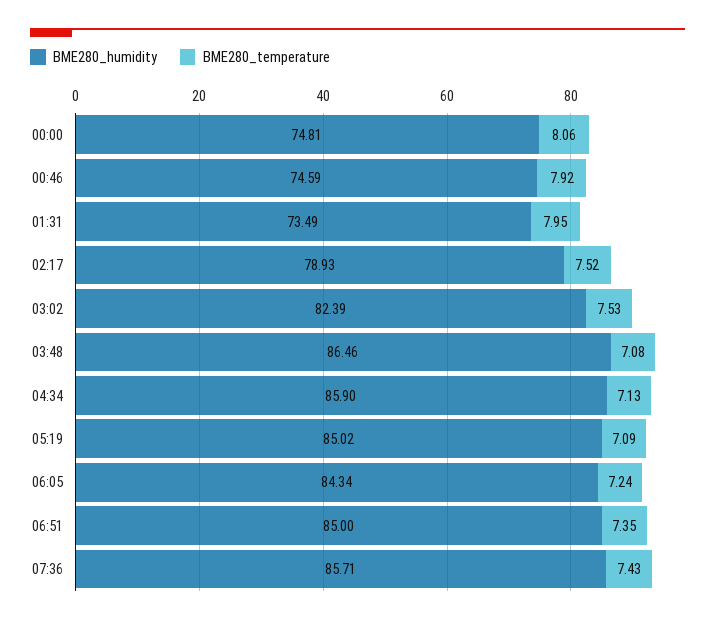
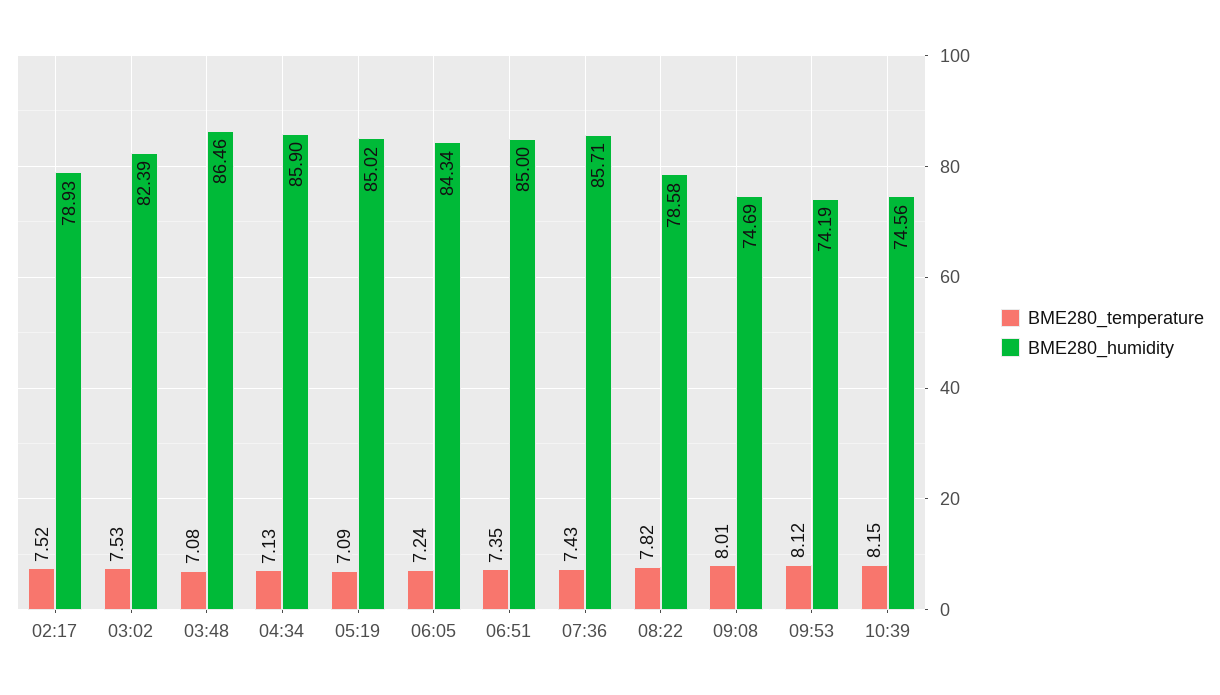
BME280_humidity, 00:00: 74.81 -> none
BME280_temperature, 00:00: 8.06 -> none
BME280_humidity, 00:46: 74.59 -> none
BME280_temperature, 00:46: 7.92 -> none
BME280_humidity, 01:31: 73.49 -> none
BME280_temperature, 01:31: 7.95 -> none
BME280_temperature, 08:22: none -> 7.82
BME280_humidity, 08:22: none -> 78.58
BME280_temperature, 09:08: none -> 8.01
BME280_humidity, 09:08: none -> 74.69
BME280_temperature, 09:53: none -> 8.12
BME280_humidity, 09:53: none -> 74.19
BME280_temperature, 10:39: none -> 8.15
BME280_humidity, 10:39: none -> 74.56

